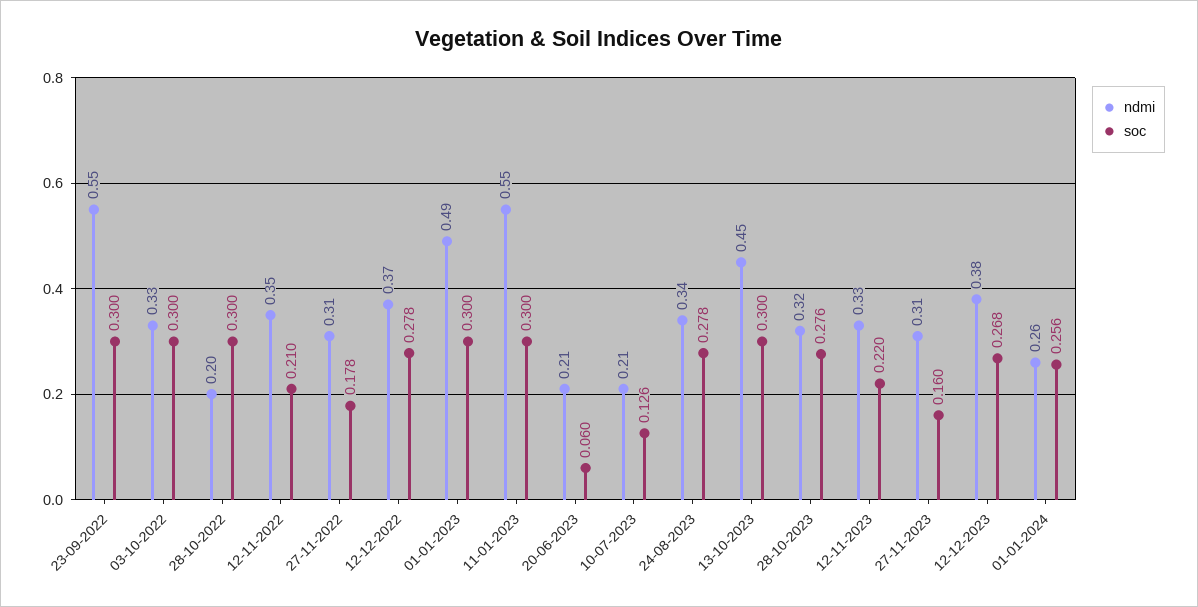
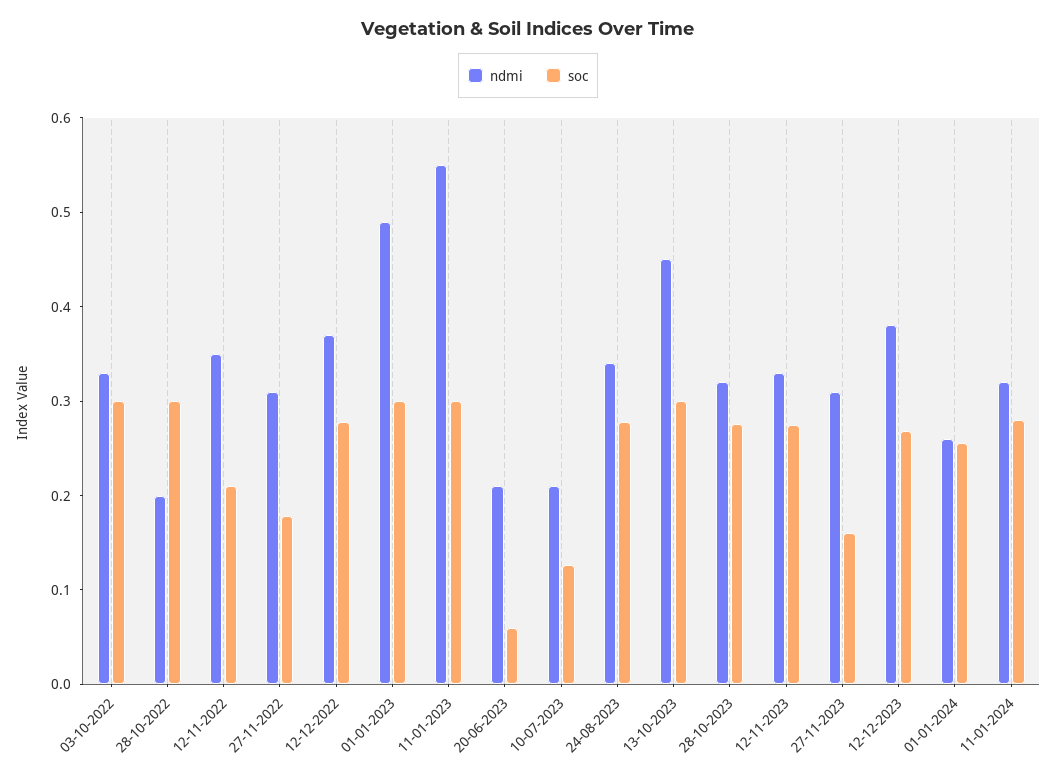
ndmi, 23-09-2022: 0.55 -> none
soc, 23-09-2022: 0.3 -> none
soc, 12-11-2023: 0.22 -> 0.28
ndmi, 11-01-2024: none -> 0.32
soc, 11-01-2024: none -> 0.28

